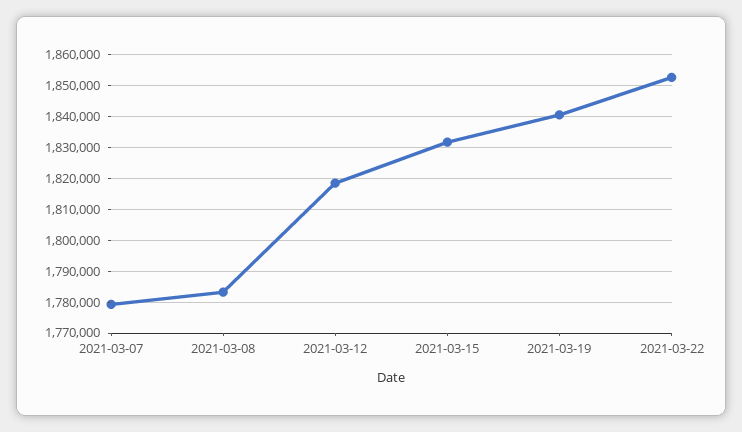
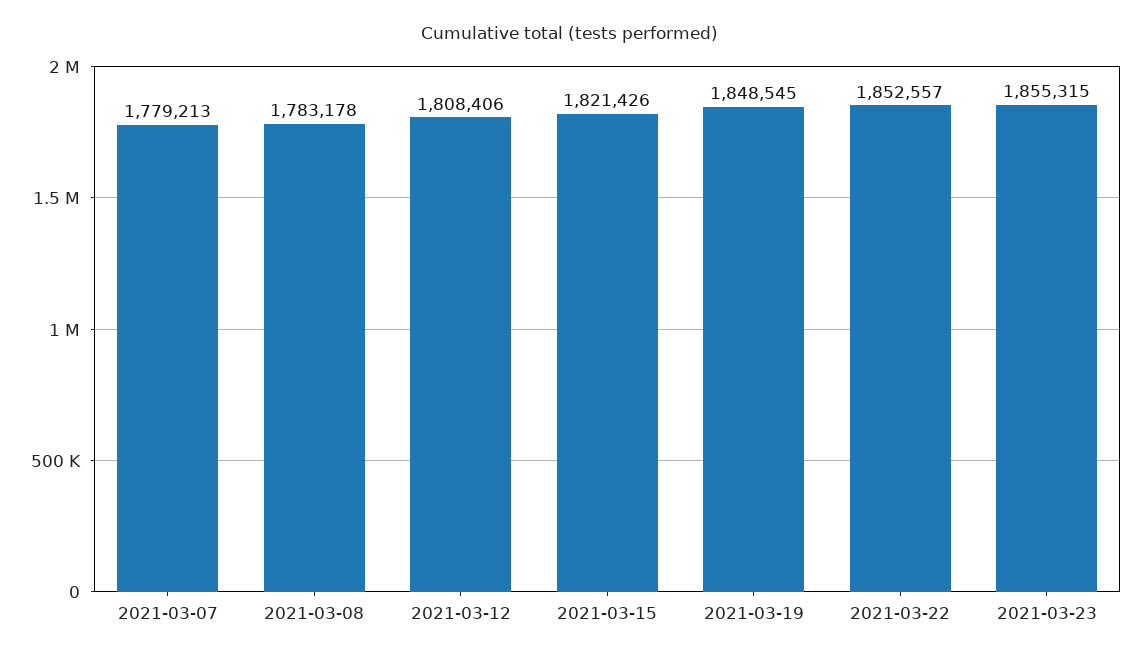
2021-03-12: 1818000 -> 1808406
2021-03-15: 1832000 -> 1821426
2021-03-19: 1840000 -> 1848545
2021-03-23: none -> 1855315

